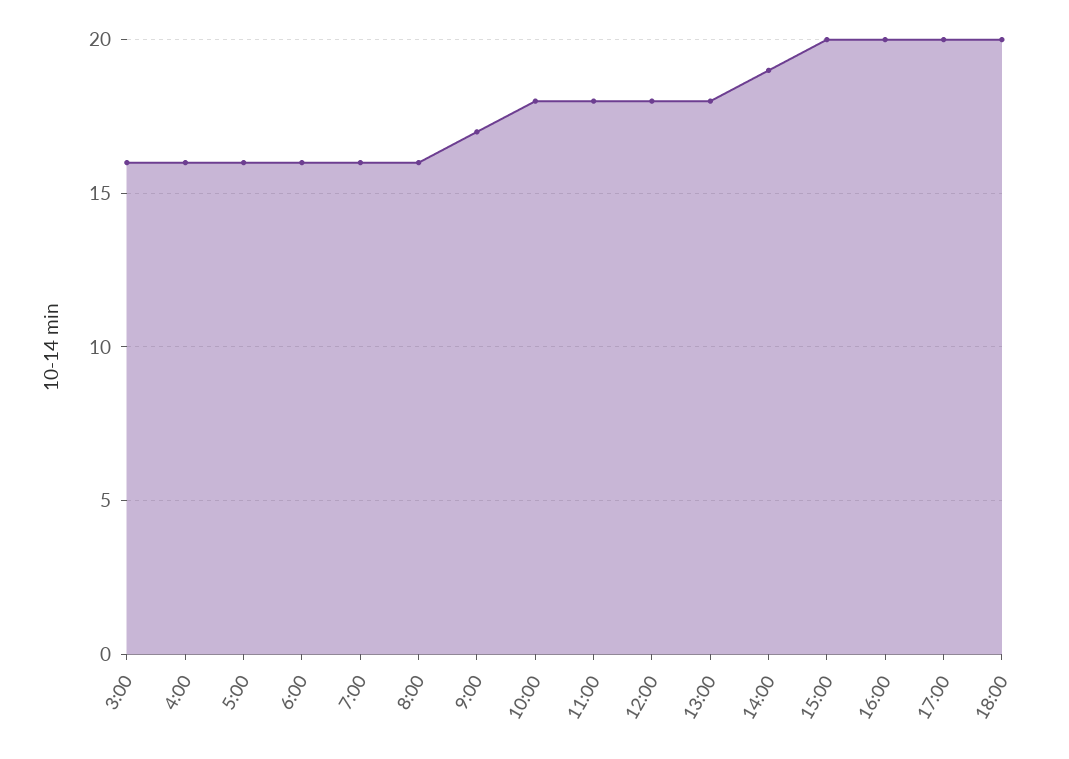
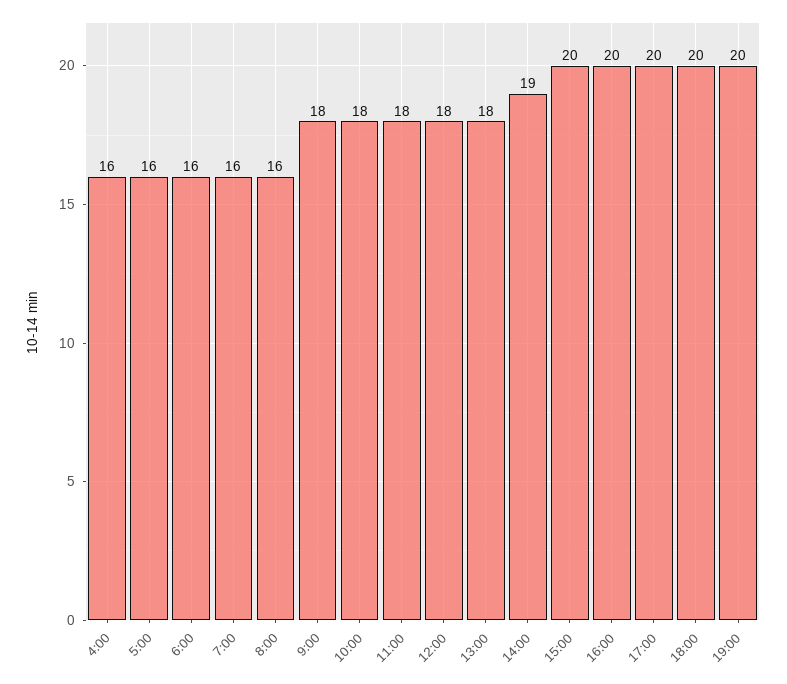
3:00: 16 -> none
9:00: 17 -> 18
19:00: none -> 20

